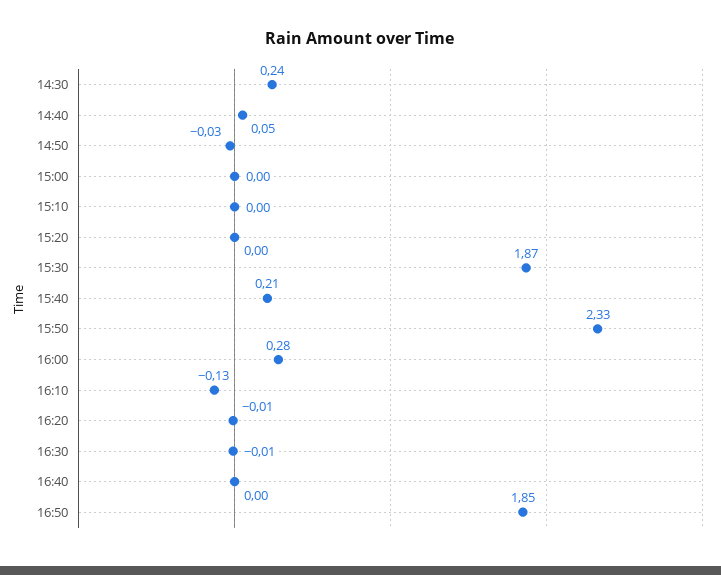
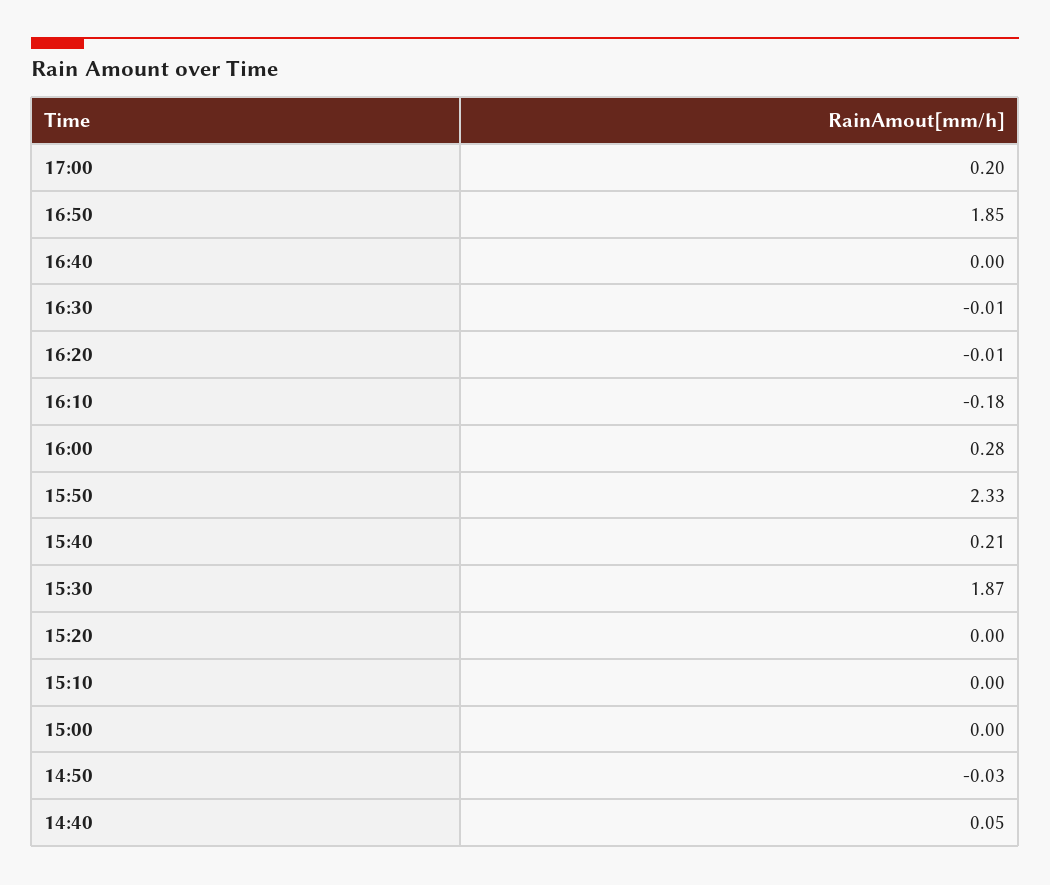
14:30: 0.24 -> none
16:10: -0.13 -> -0.18
17:00: none -> 0.2

